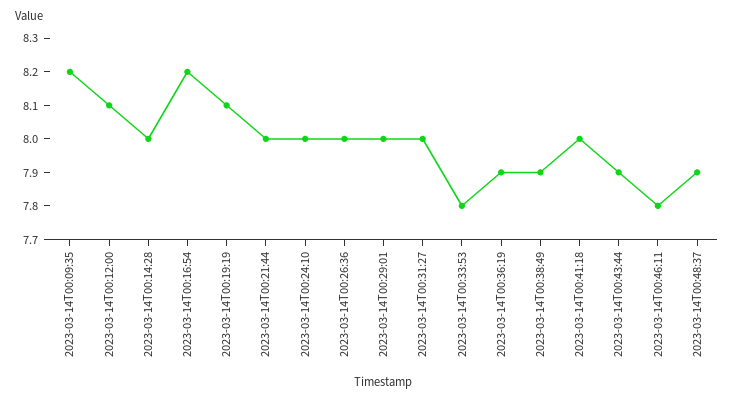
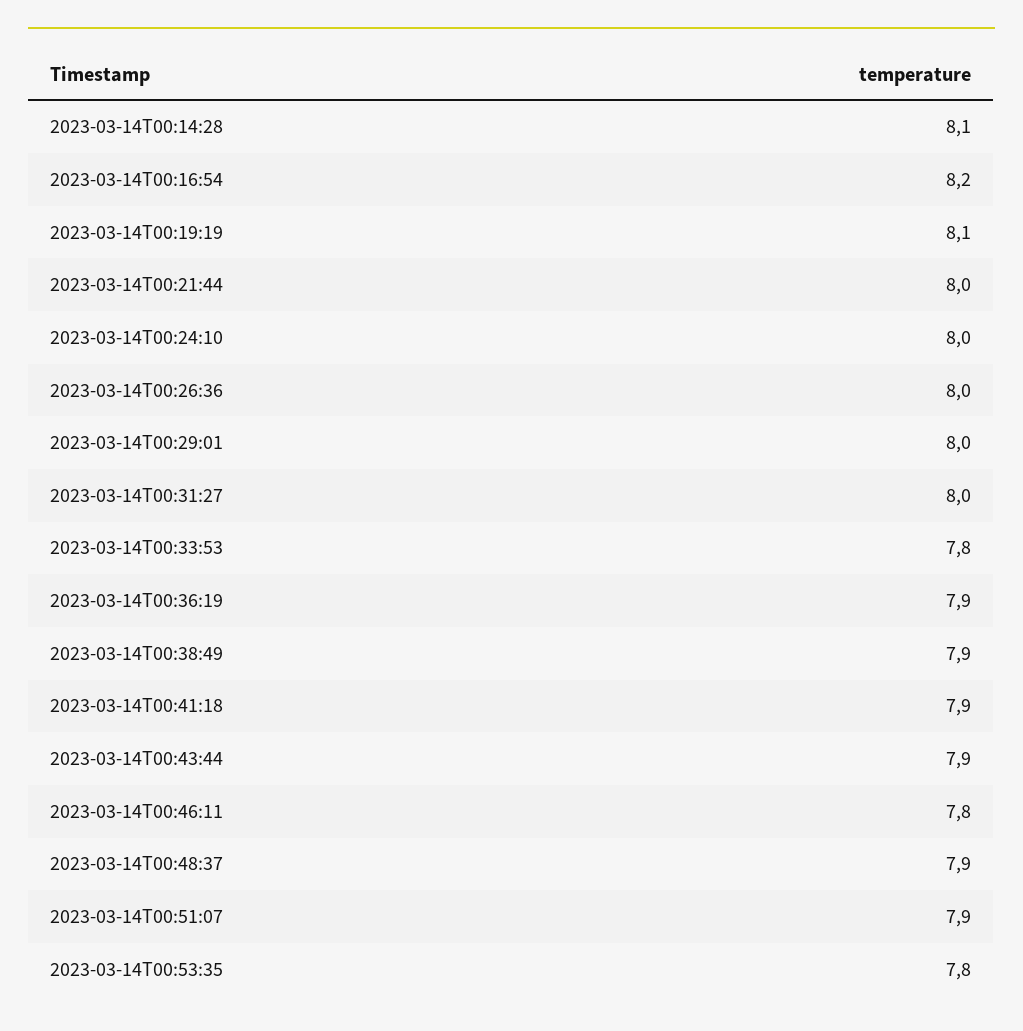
2023-03-14T00:09:35: 8.2 -> none
2023-03-14T00:12:00: 8.1 -> none
2023-03-14T00:14:28: 8 -> 8.1
2023-03-14T00:41:18: 8 -> 7.9
2023-03-14T00:51:07: none -> 7.9
2023-03-14T00:53:35: none -> 7.8

